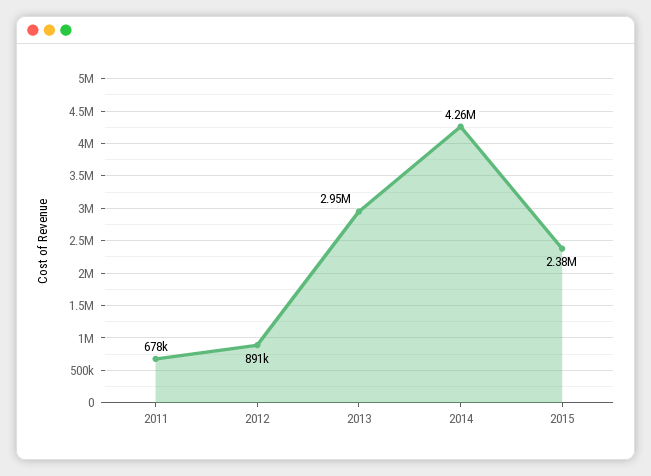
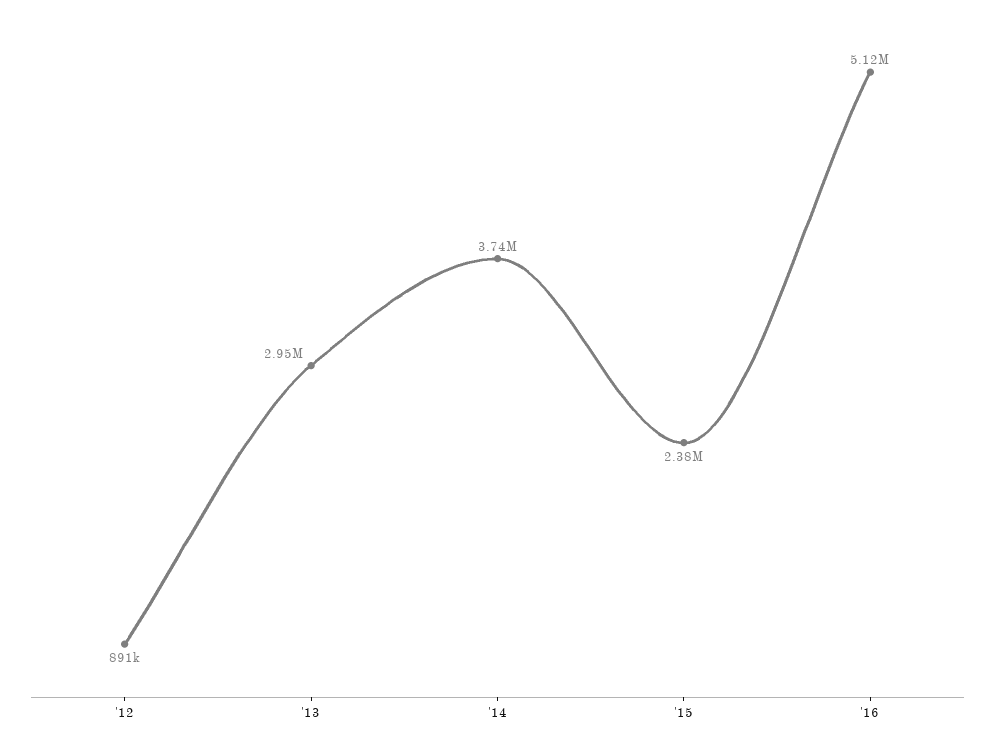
2011: 678000 -> none
2014: 4260000 -> 3740000
'16: none -> 5120000

